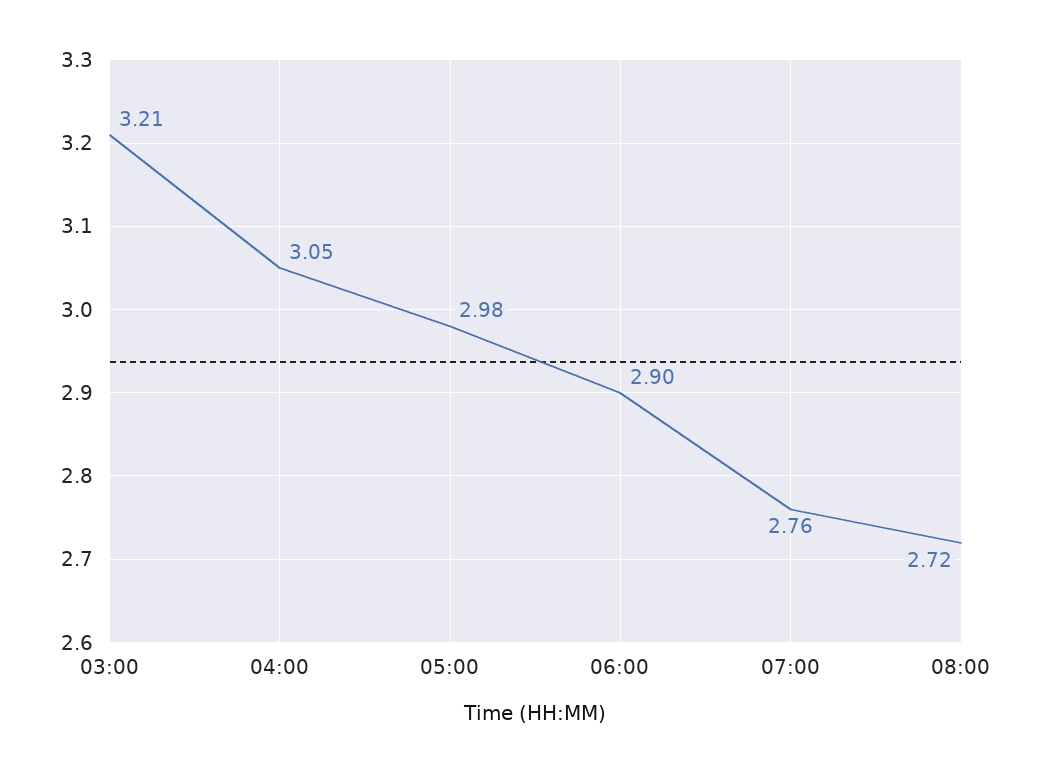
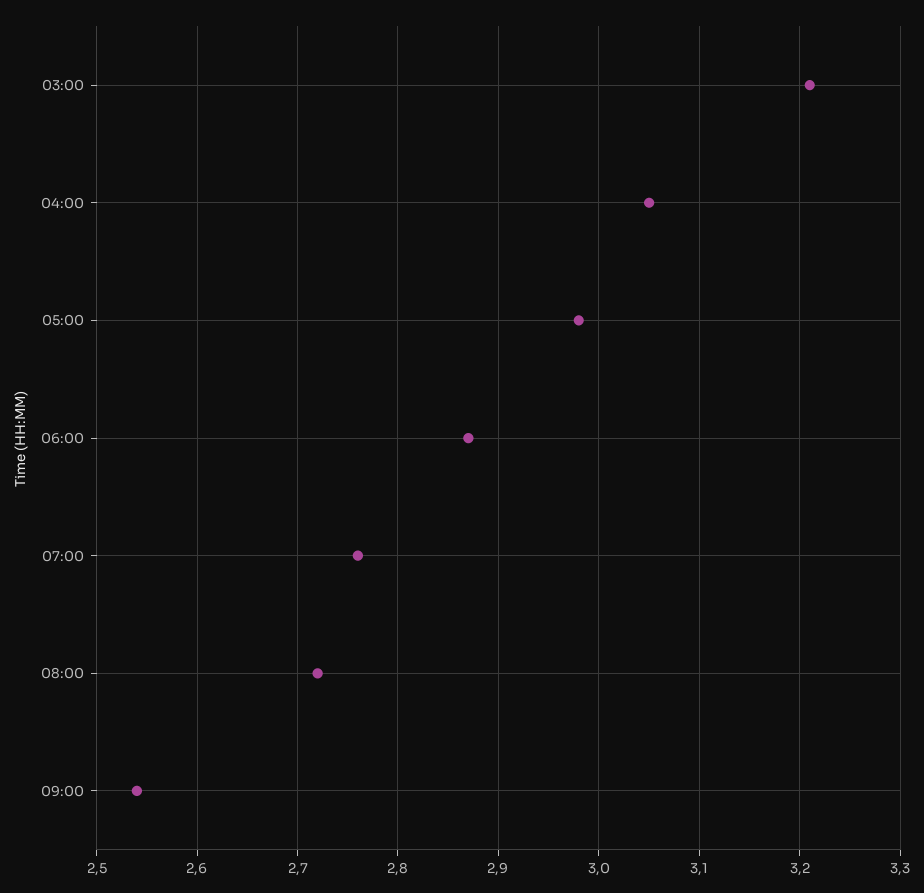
06:00: 2.9 -> 2.87
09:00: none -> 2.54

